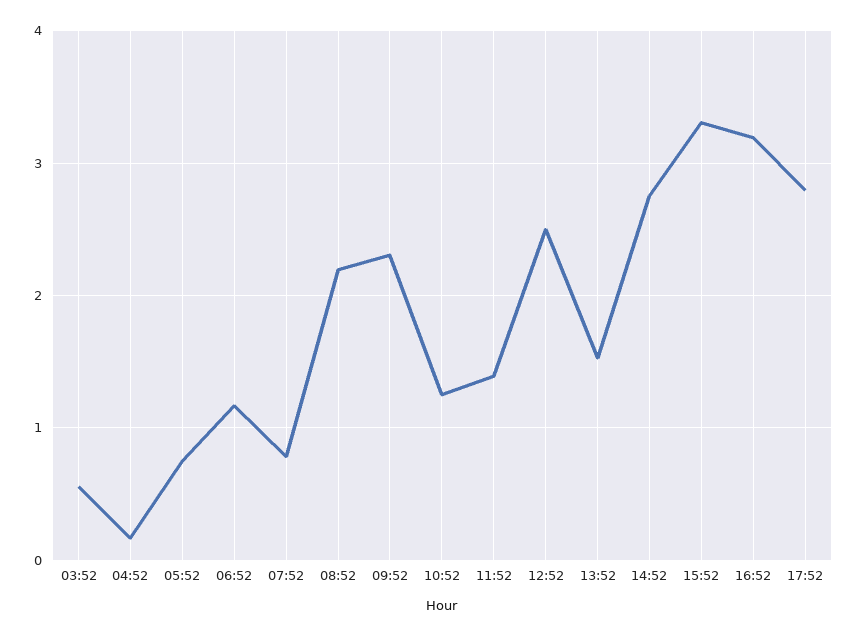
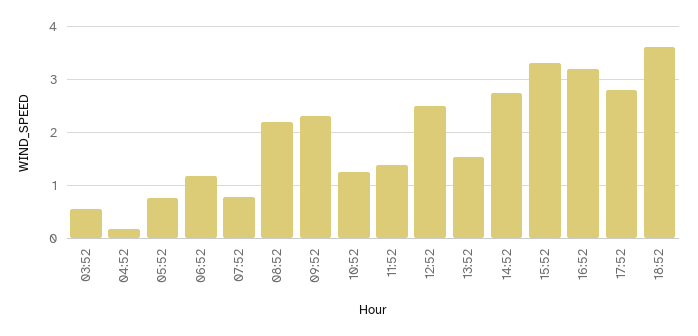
18:52: none -> 3.6

